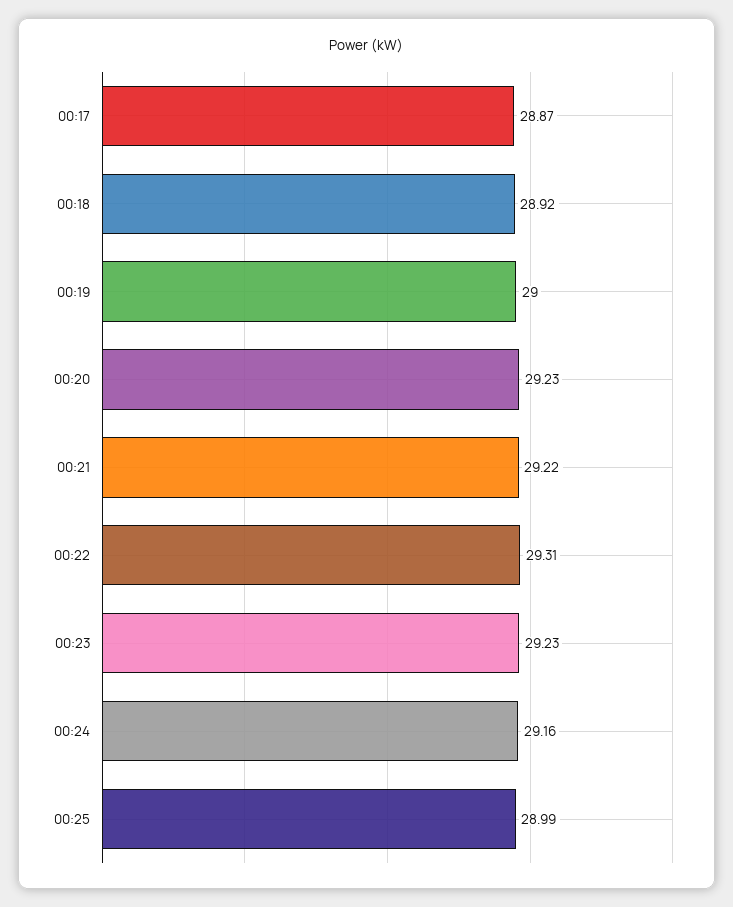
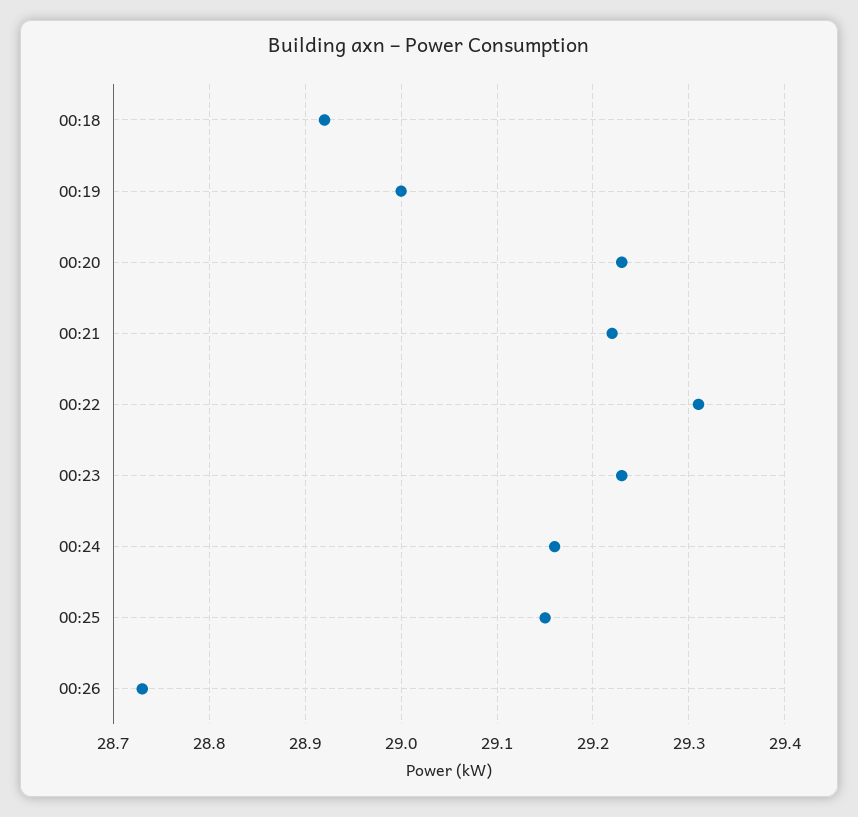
00:17: 28.87 -> none
00:25: 28.99 -> 29.15
00:26: none -> 28.73

